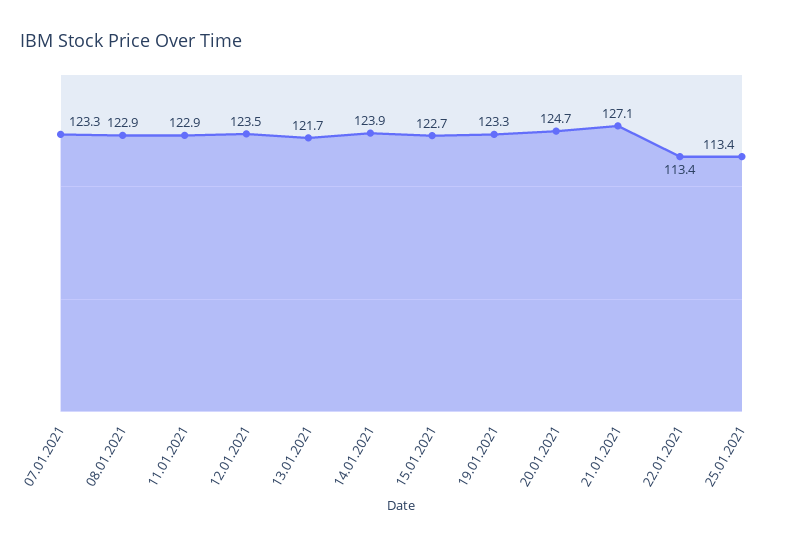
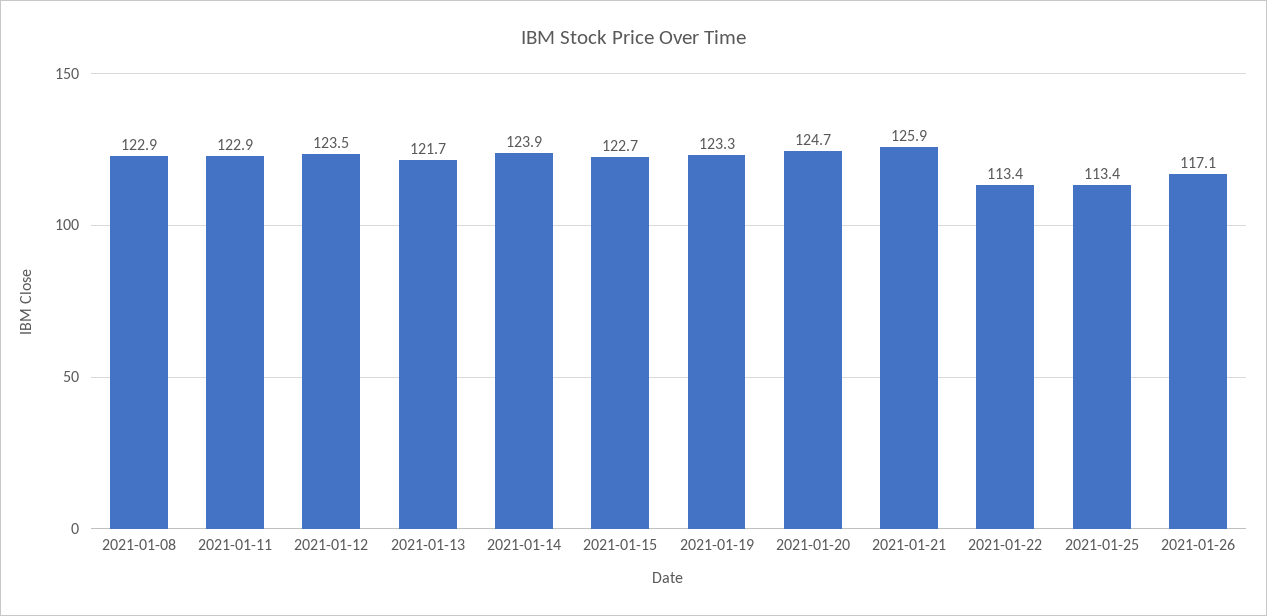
07.01.2021: 123.3 -> none
21.01.2021: 127.1 -> 125.9
2021-01-26: none -> 117.1

